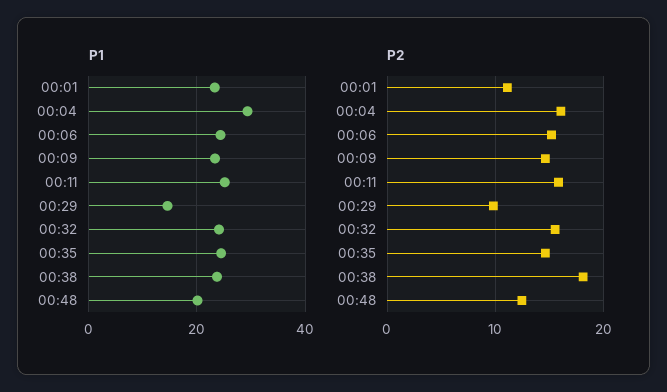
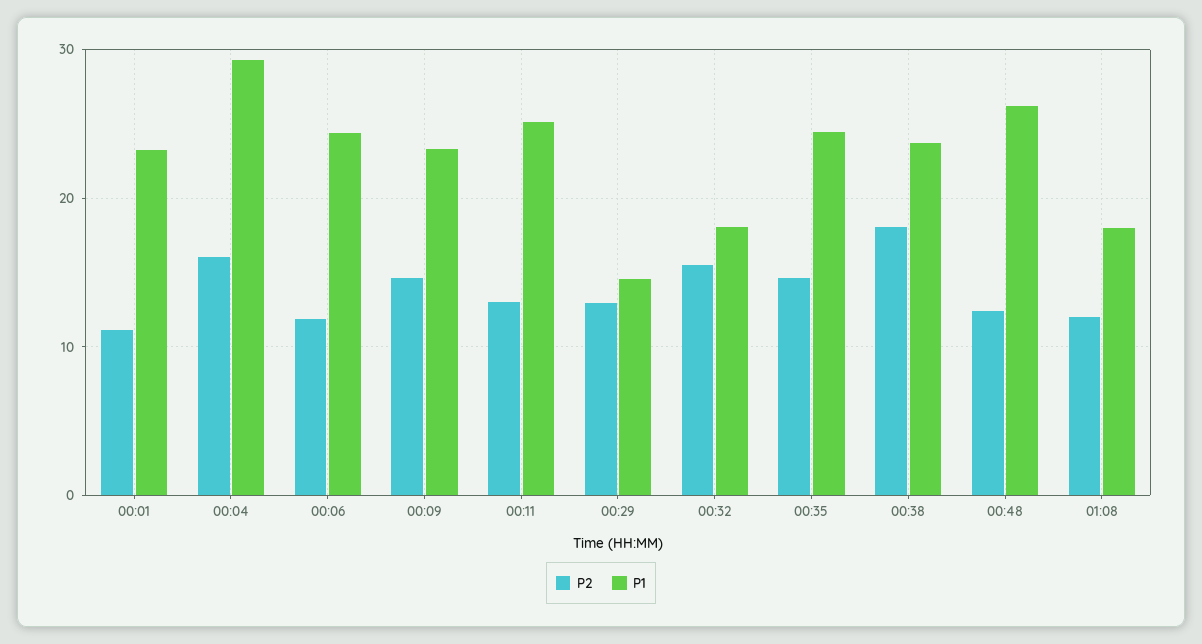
P1, 00:32: 24 -> 18
P1, 00:48: 20 -> 26
P2, 00:06: 15 -> 12
P2, 00:11: 16 -> 13
P2, 00:29: 10 -> 13
P2, 01:08: none -> 12
P1, 01:08: none -> 18

